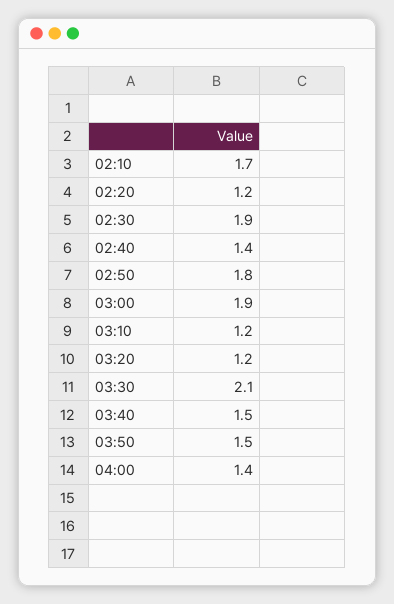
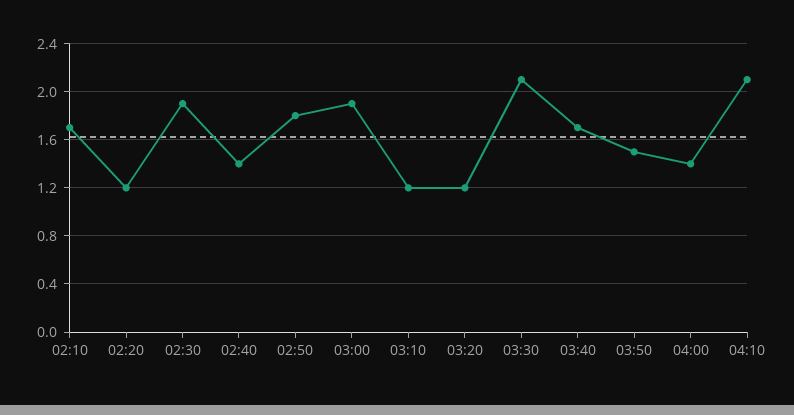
03:40: 1.5 -> 1.7
04:10: none -> 2.1

